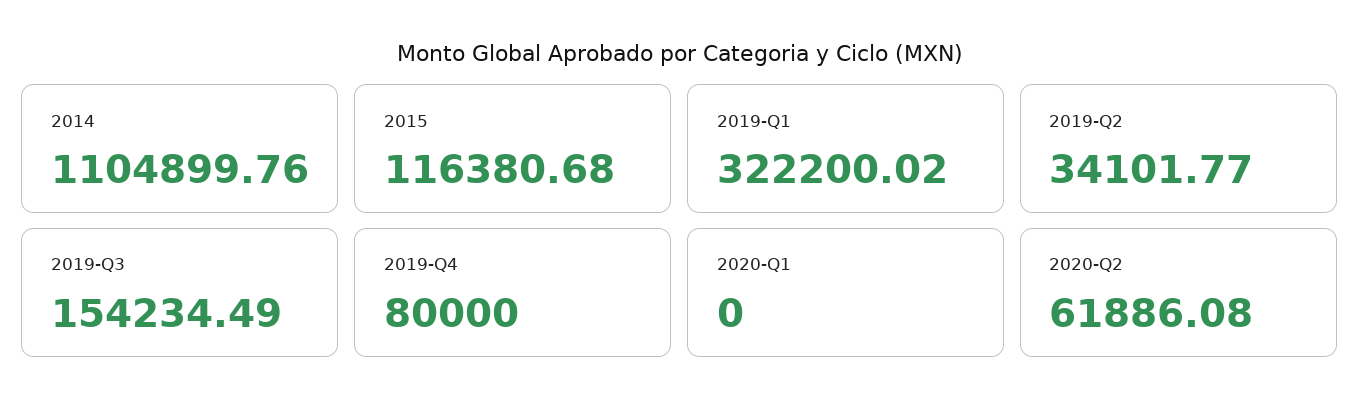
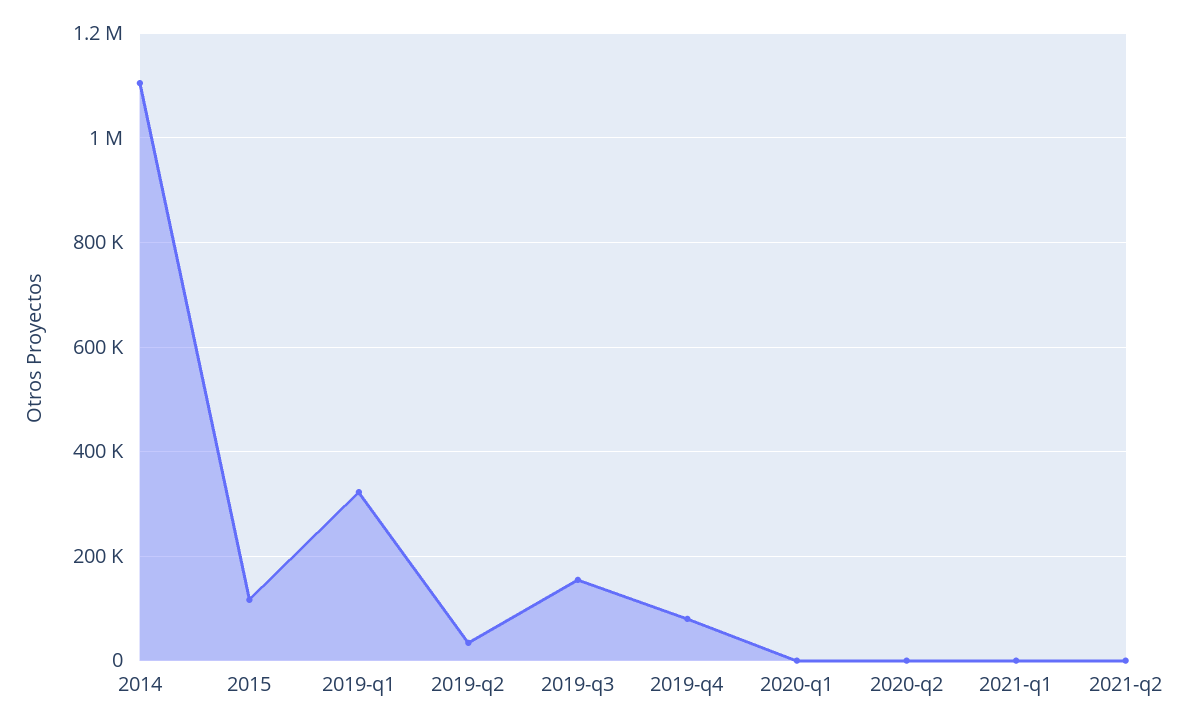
2020-Q2: 61886.08 -> 0
2021-q1: none -> 0
2021-q2: none -> 0

